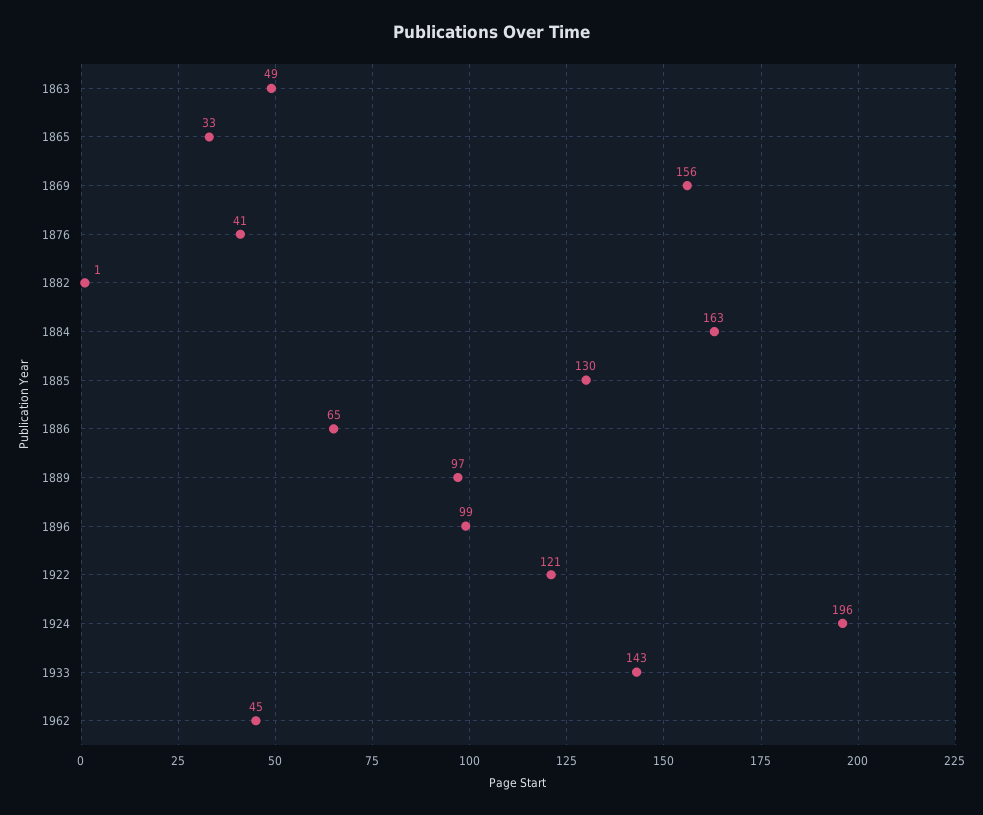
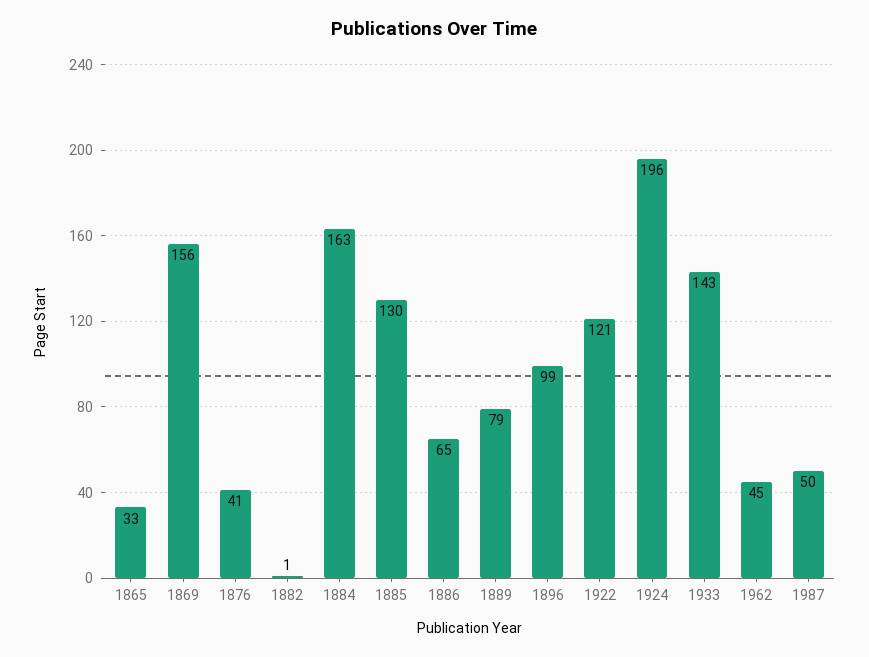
1863: 49 -> none
1889: 97 -> 79
1987: none -> 50

